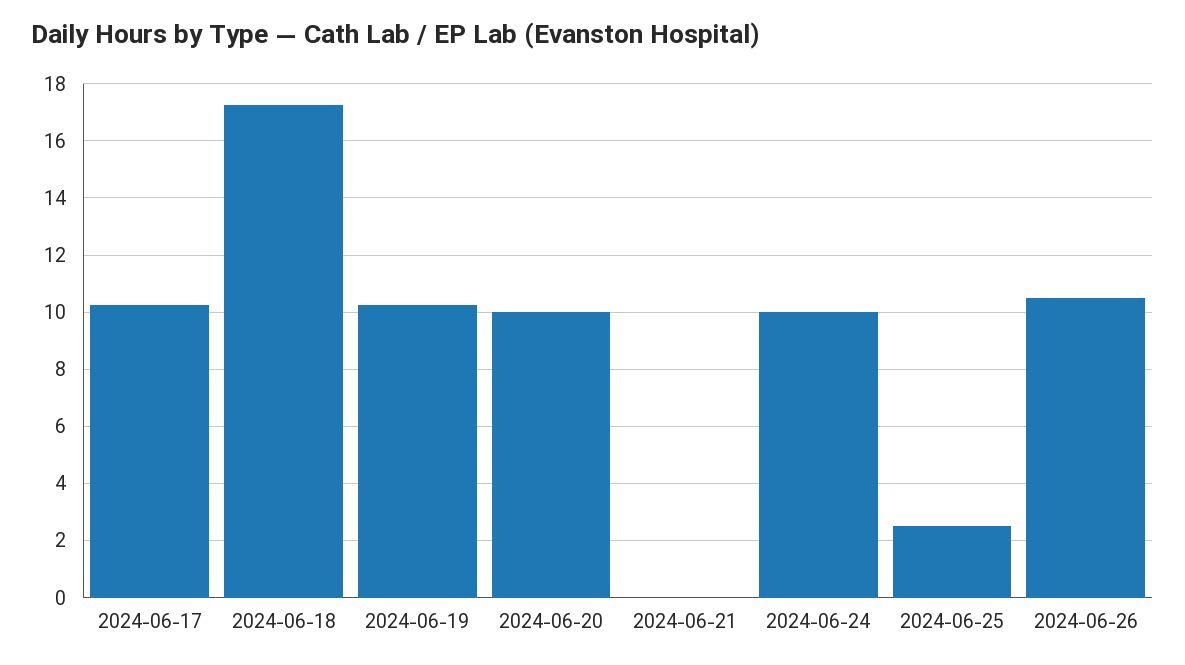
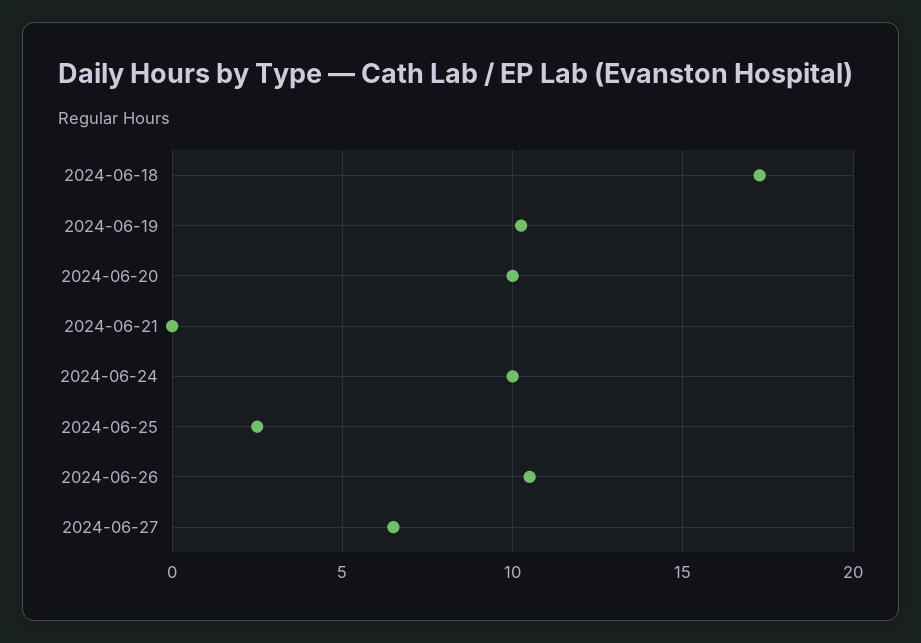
2024-06-17: 10.25 -> none
2024-06-27: none -> 6.5

